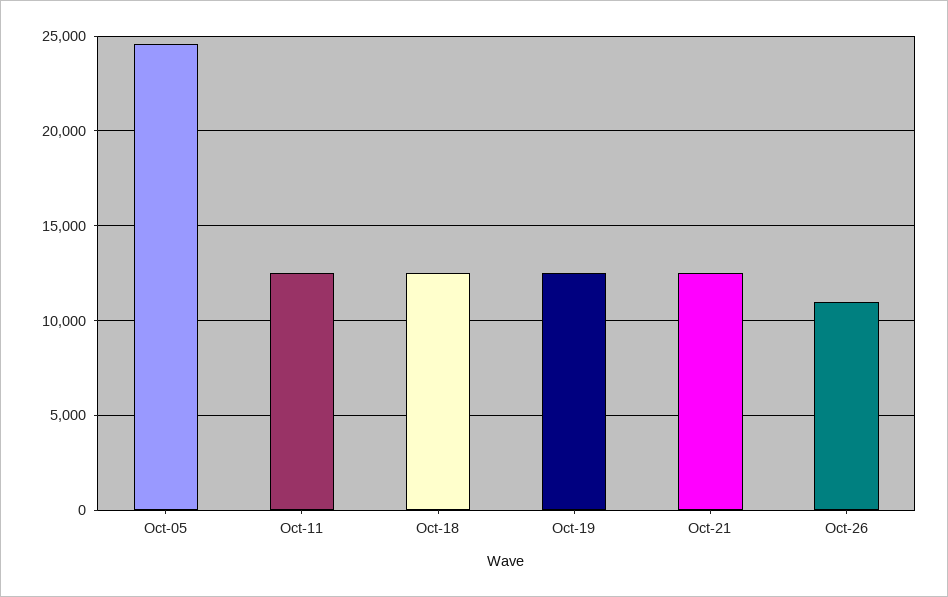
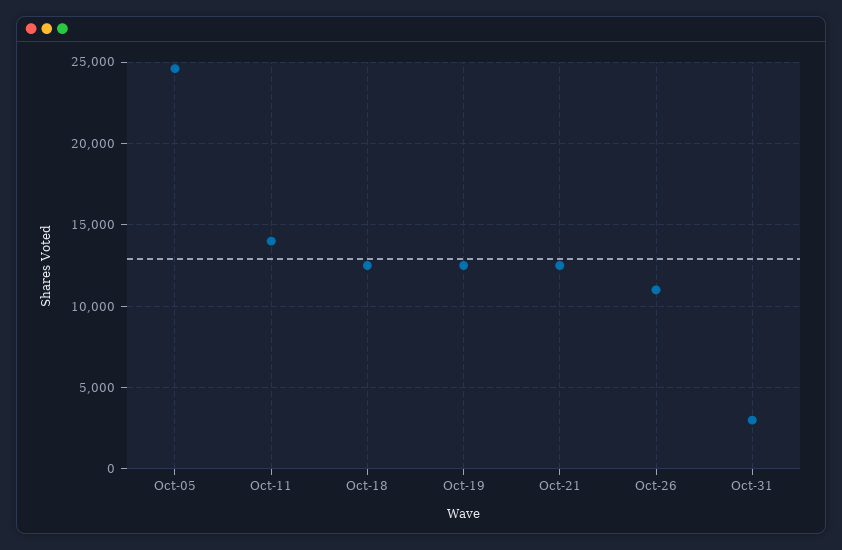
Oct-11: 12500 -> 14000
Oct-31: none -> 3000

